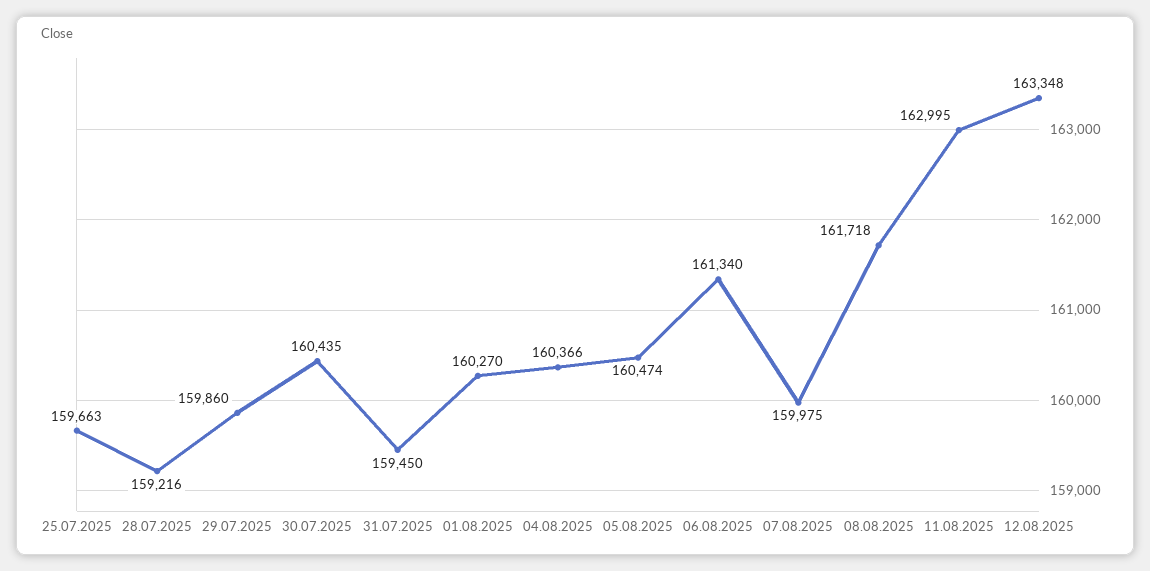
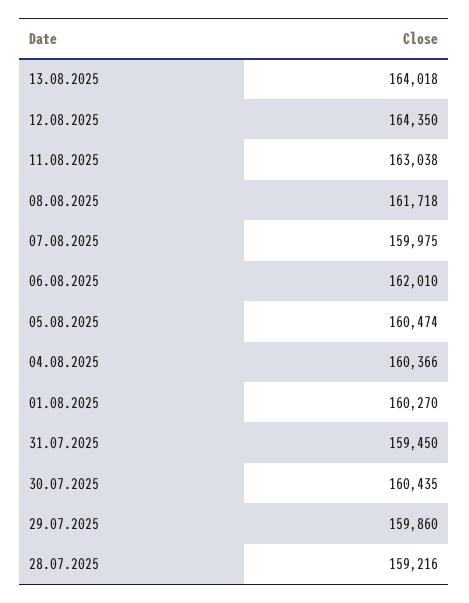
25.07.2025: 159663 -> none
06.08.2025: 161340 -> 162010
11.08.2025: 162995 -> 163038
12.08.2025: 163348 -> 164350
13.08.2025: none -> 164018

